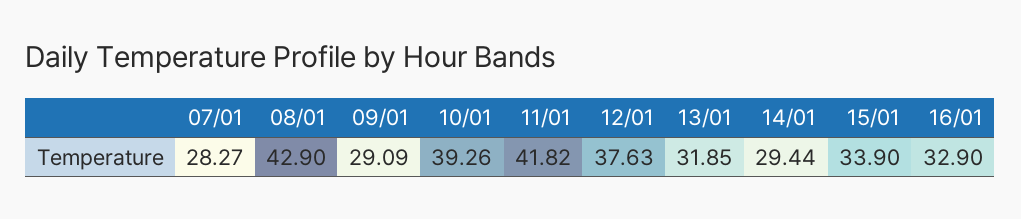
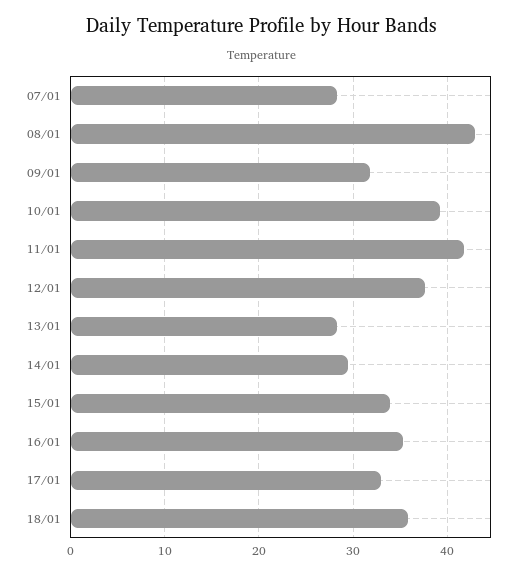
09/01: 29.09 -> 32
13/01: 31.85 -> 28
16/01: 32.9 -> 35
17/01: none -> 33
18/01: none -> 36

